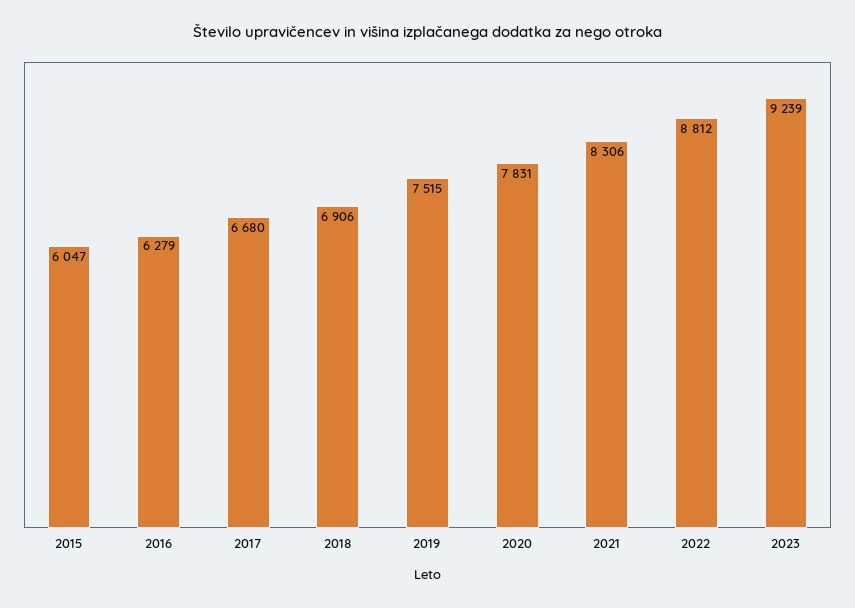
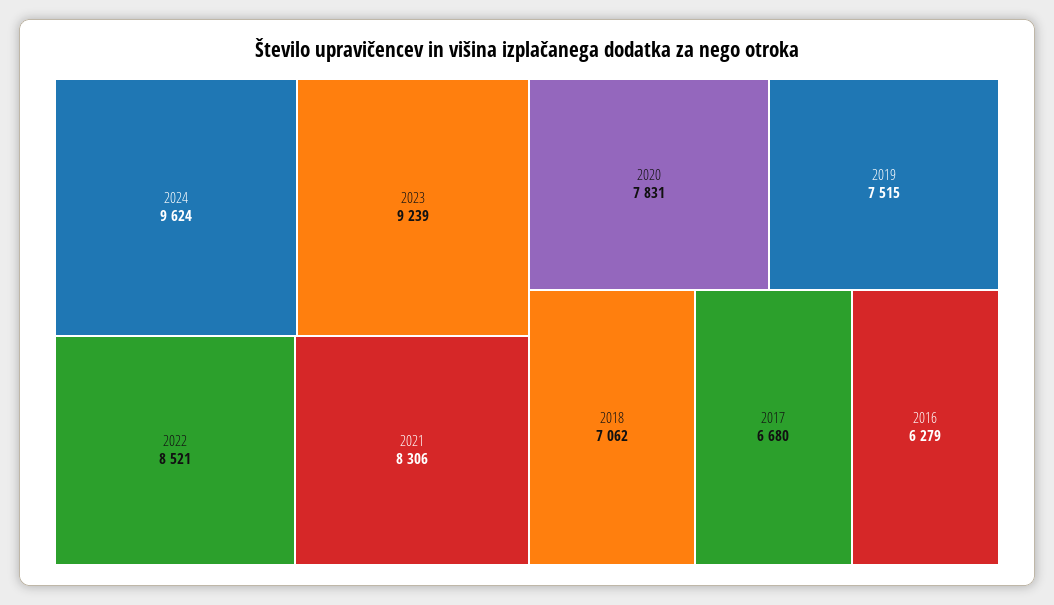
2015: 6047 -> none
2018: 6906 -> 7062
2022: 8812 -> 8521
2024: none -> 9624

